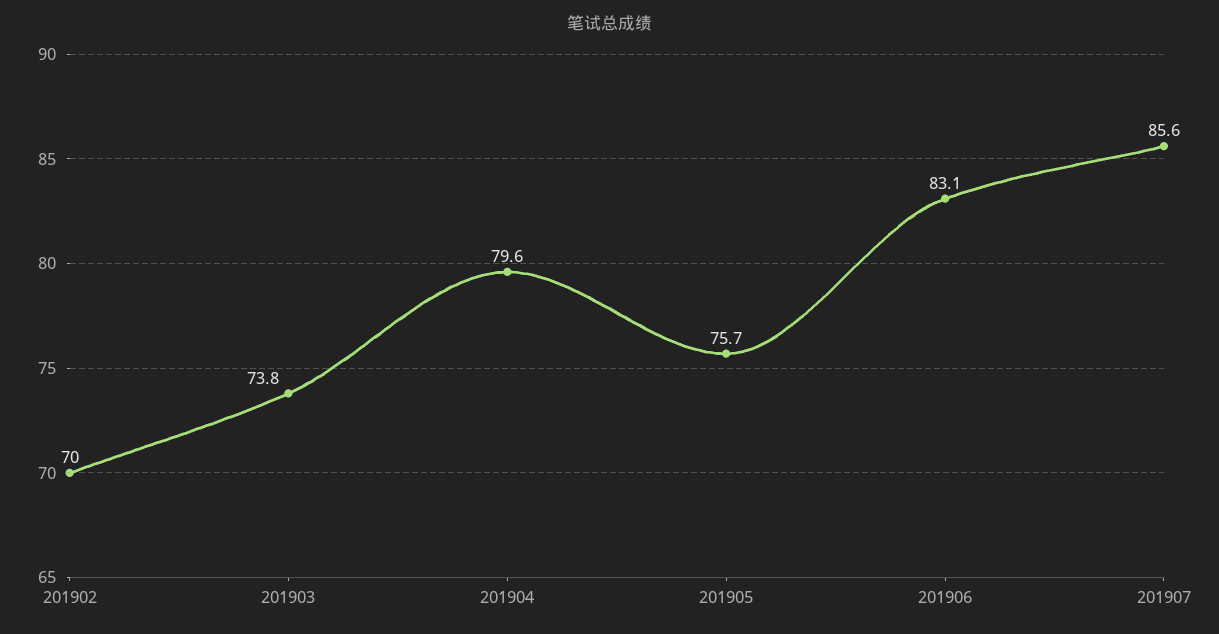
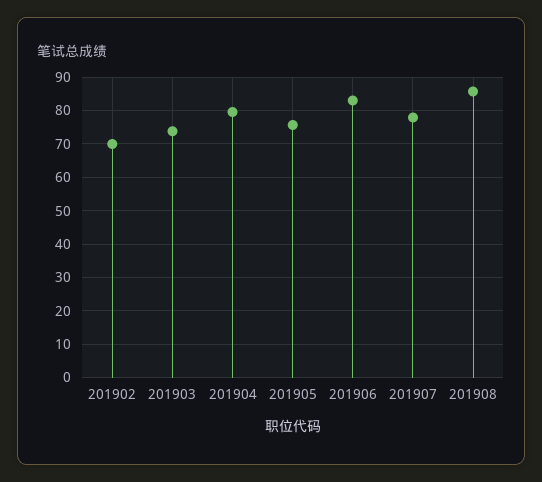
201907: 85.6 -> 78
201908: none -> 86

